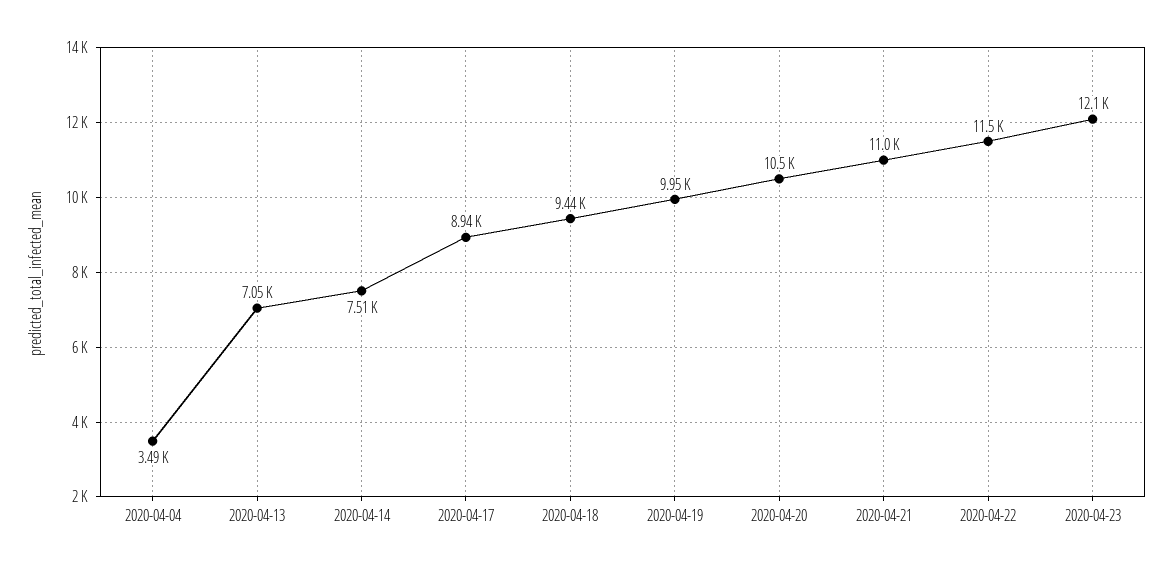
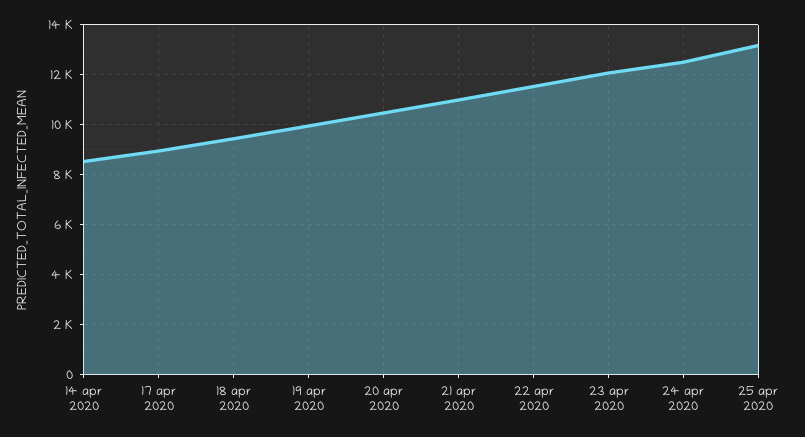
2020-04-04: 3490 -> none
2020-04-13: 7050 -> none
2020-04-14: 7510 -> 8500
24 apr 2020: none -> 12500
25 apr 2020: none -> 13250

